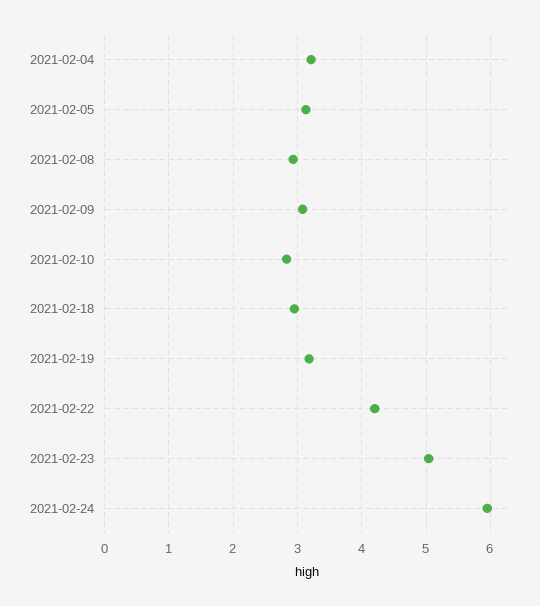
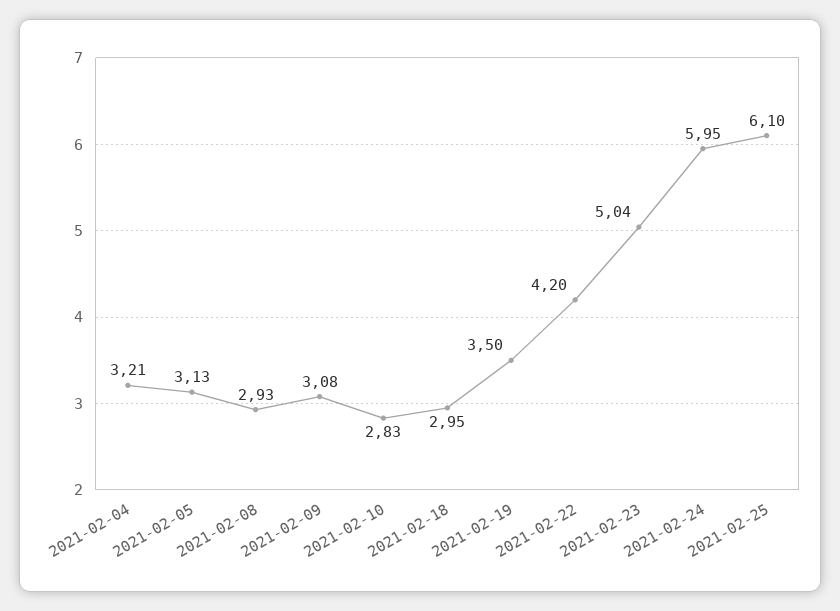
2021-02-19: 3.2 -> 3.5
2021-02-25: none -> 6.1

